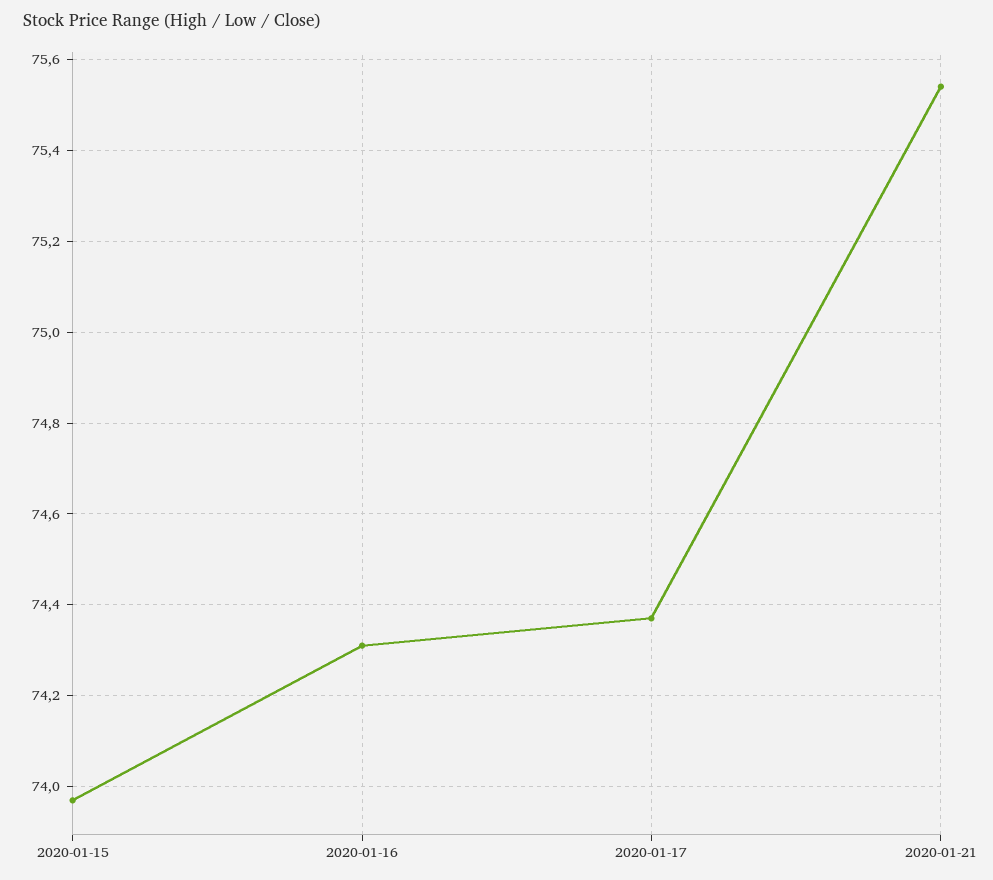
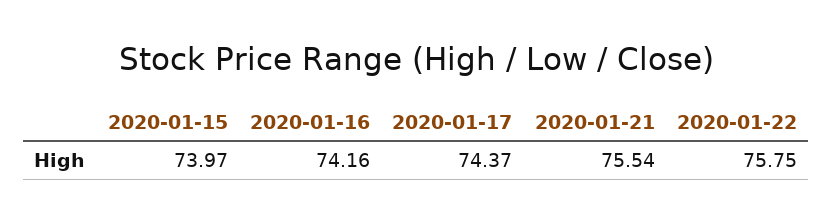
2020-01-16: 74.3 -> 74.16
2020-01-22: none -> 75.75

